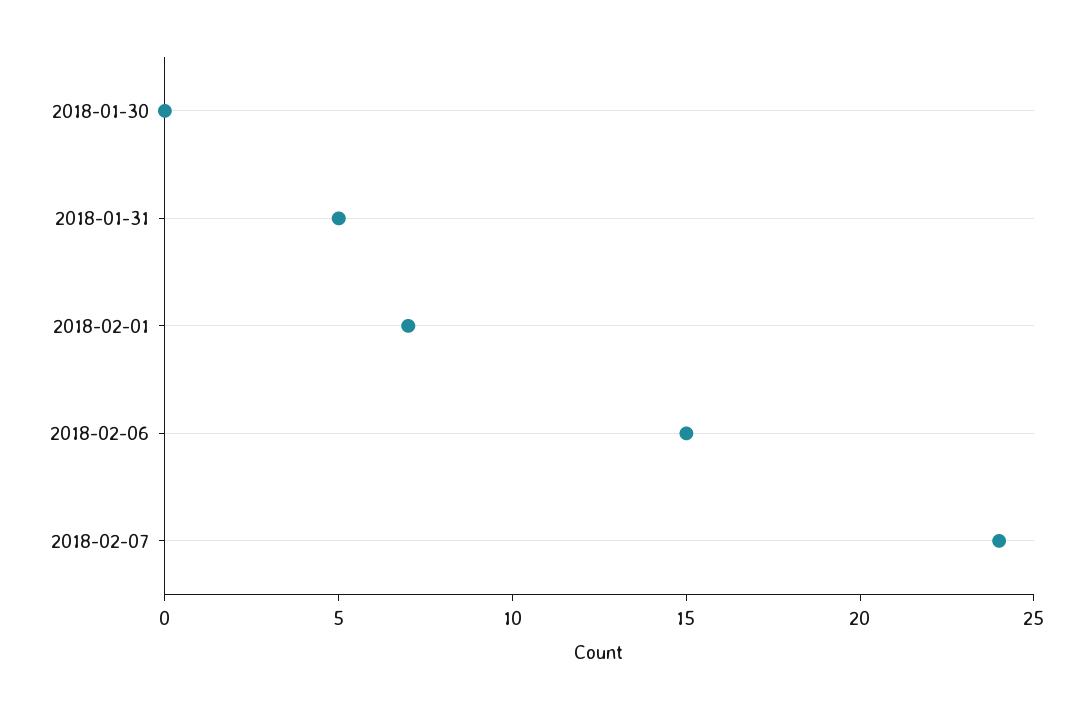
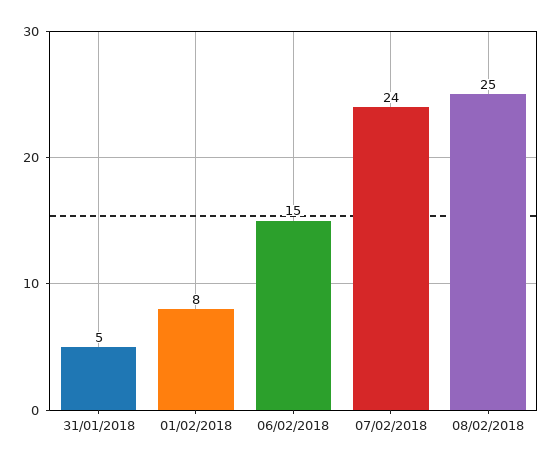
2018-01-30: 0 -> none
2018-02-01: 7 -> 8
08/02/2018: none -> 25

